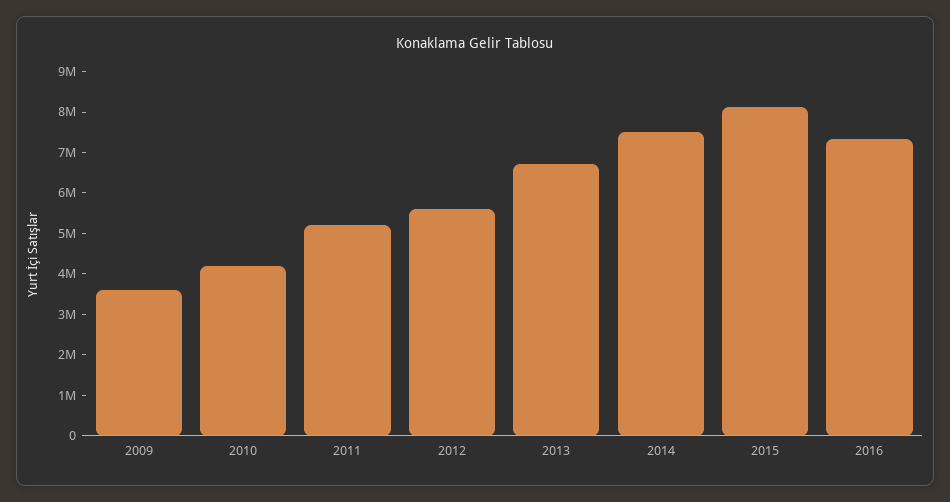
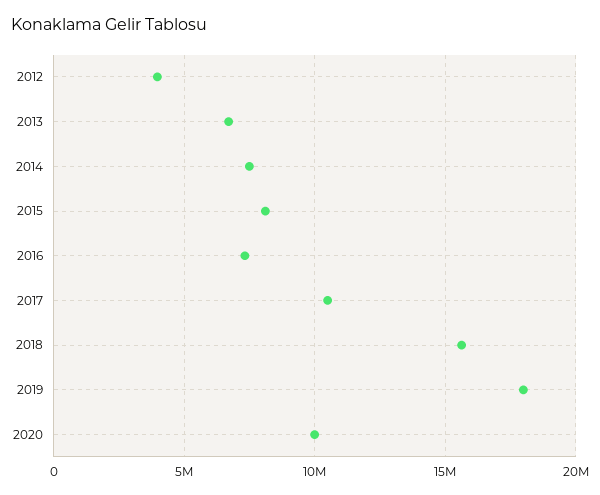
2009: 3600000 -> none
2010: 4200000 -> none
2011: 5200000 -> none
2012: 5600000 -> 4000000
2017: none -> 10500000
2018: none -> 15500000
2019: none -> 18000000
2020: none -> 10000000

